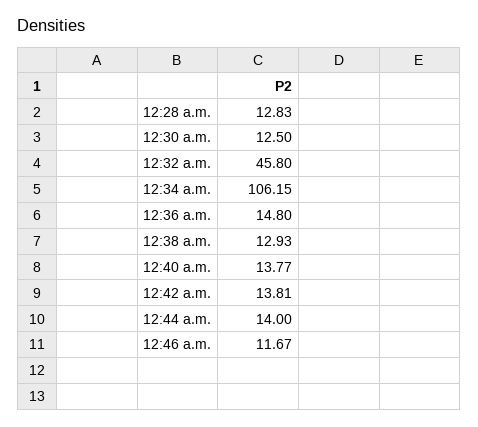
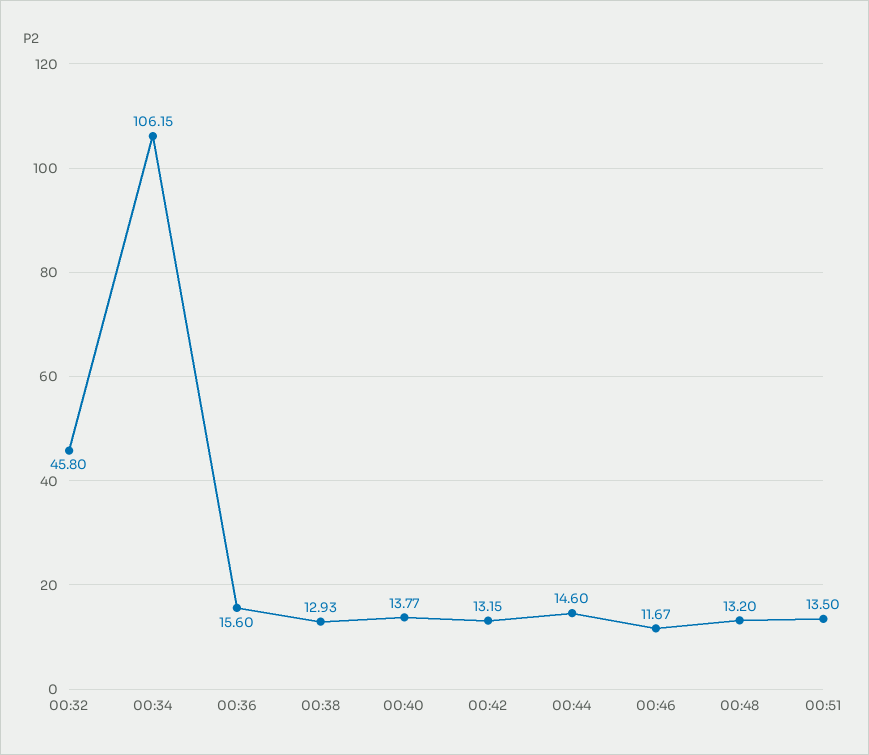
12:28 a.m.: 12.83 -> none
12:30 a.m.: 12.5 -> none
12:36 a.m.: 14.8 -> 15.6
12:42 a.m.: 13.81 -> 13.15
12:44 a.m.: 14 -> 14.6
00:48: none -> 13.2
00:51: none -> 13.5

